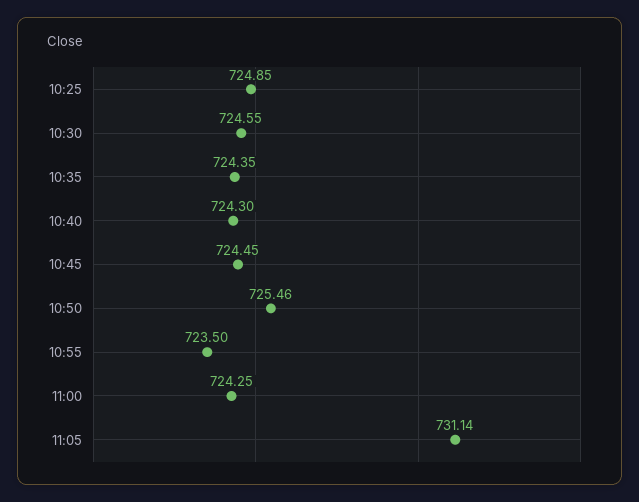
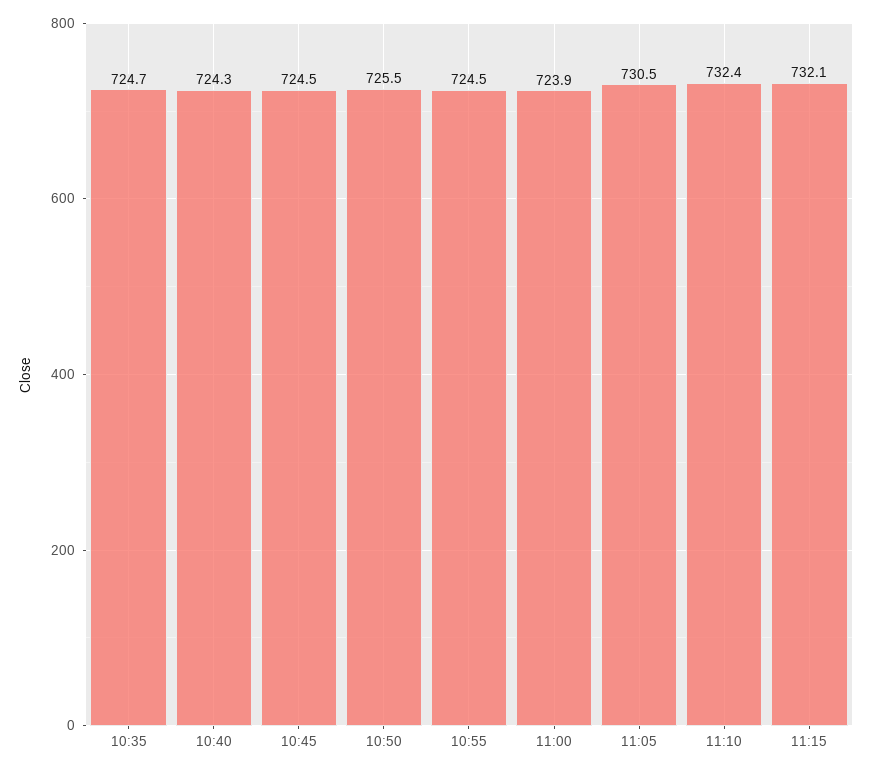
10:25: 724.85 -> none
10:30: 724.55 -> none
10:35: 724.35 -> 724.7
10:55: 723.5 -> 724.5
11:00: 724.25 -> 723.9
11:05: 731.14 -> 730.5
11:10: none -> 732.4
11:15: none -> 732.1

